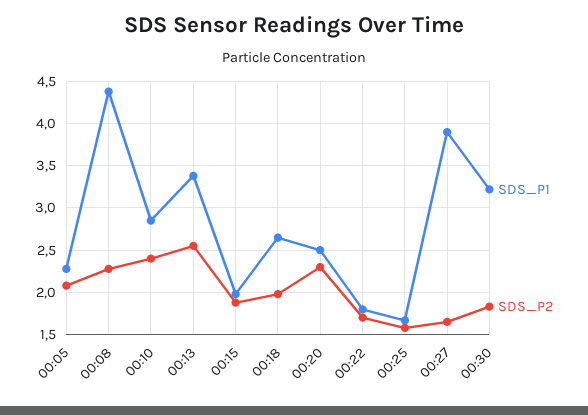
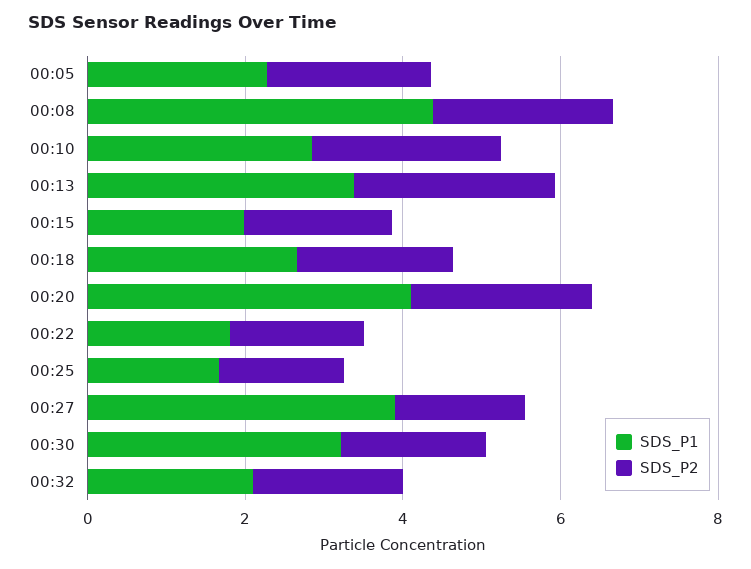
SDS_P1, 00:20: 2.5 -> 4
SDS_P1, 00:32: none -> 2
SDS_P2, 00:32: none -> 2

